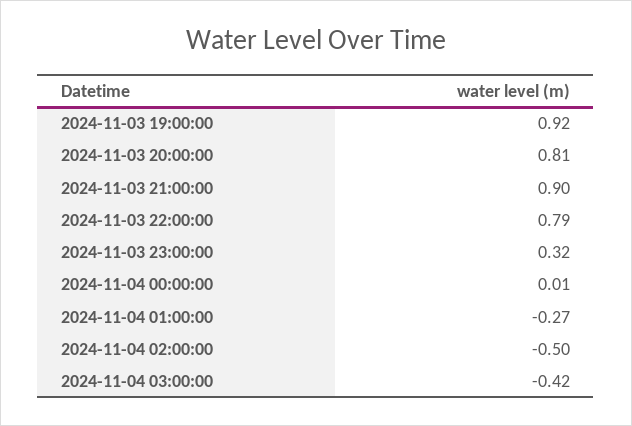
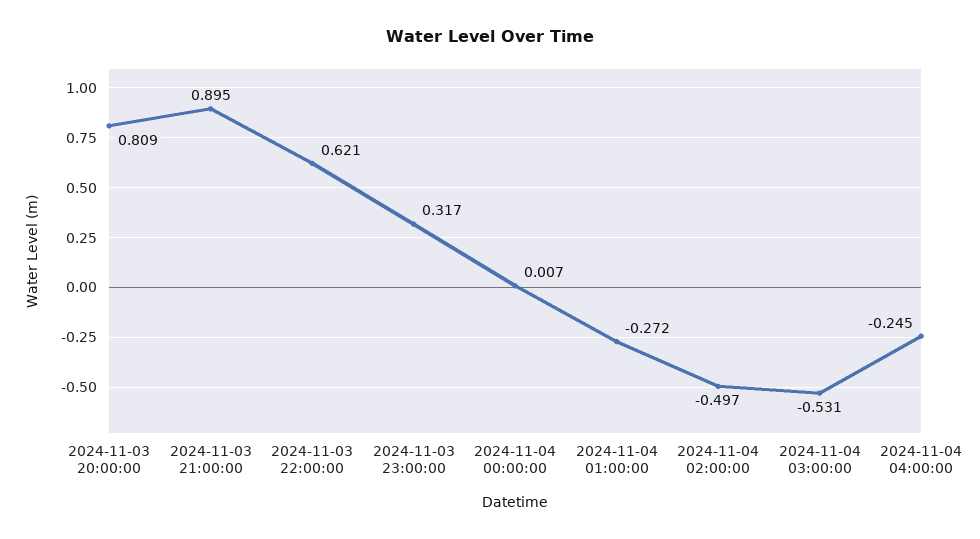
2024-11-03 19:00:00: 0.92 -> none
2024-11-03 22:00:00: 0.79 -> 0.621
2024-11-04 03:00:00: -0.42 -> -0.531
2024-11-04 04:00:00: none -> -0.245

